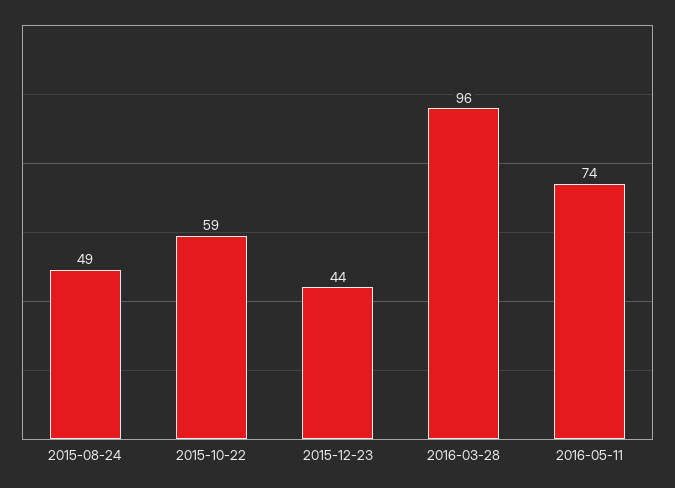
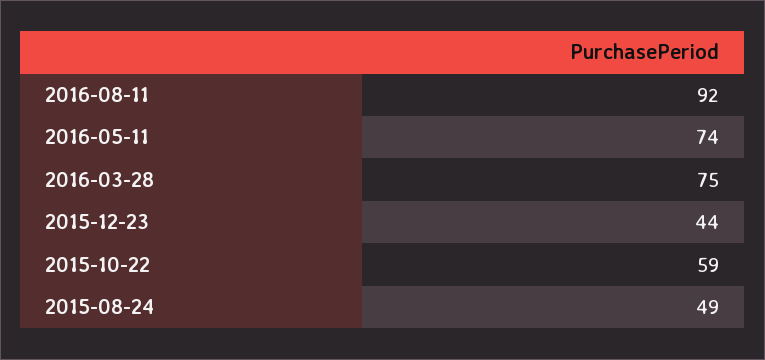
2016-03-28: 96 -> 75
2016-08-11: none -> 92

